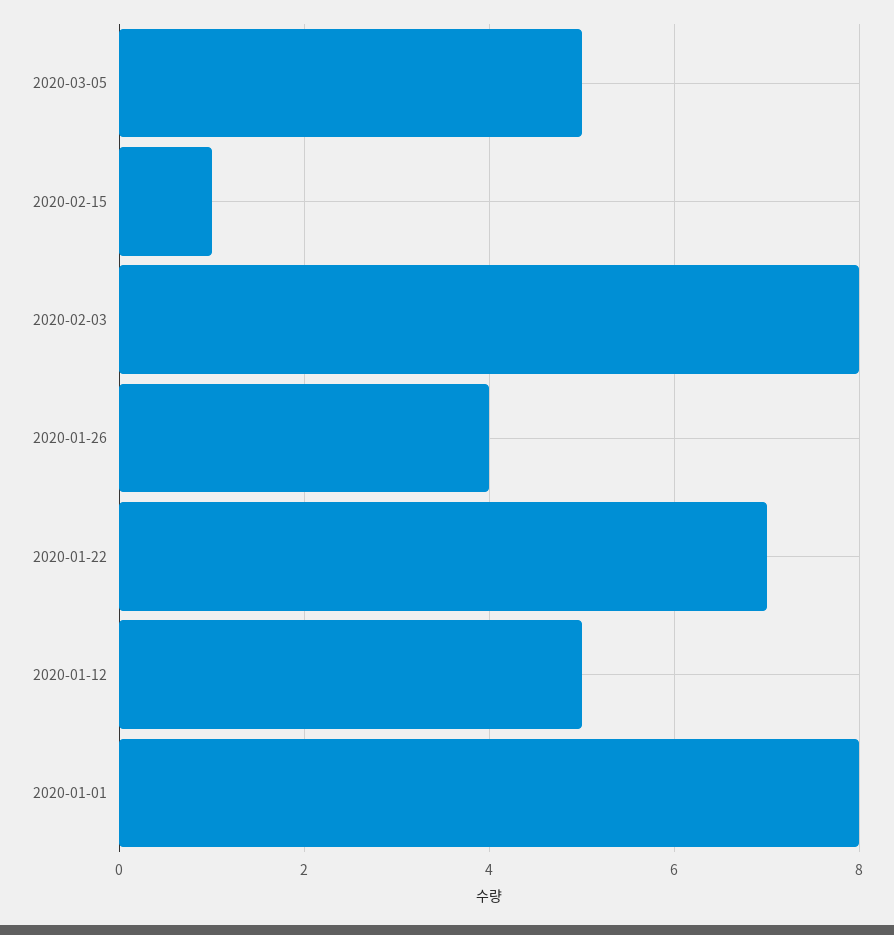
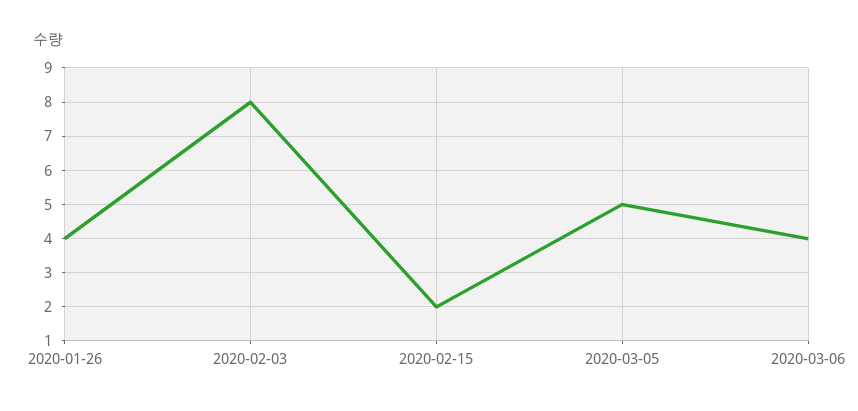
2020-02-15: 1 -> 2
2020-01-22: 7 -> none
2020-01-12: 5 -> none
2020-01-01: 8 -> none
2020-03-06: none -> 4

